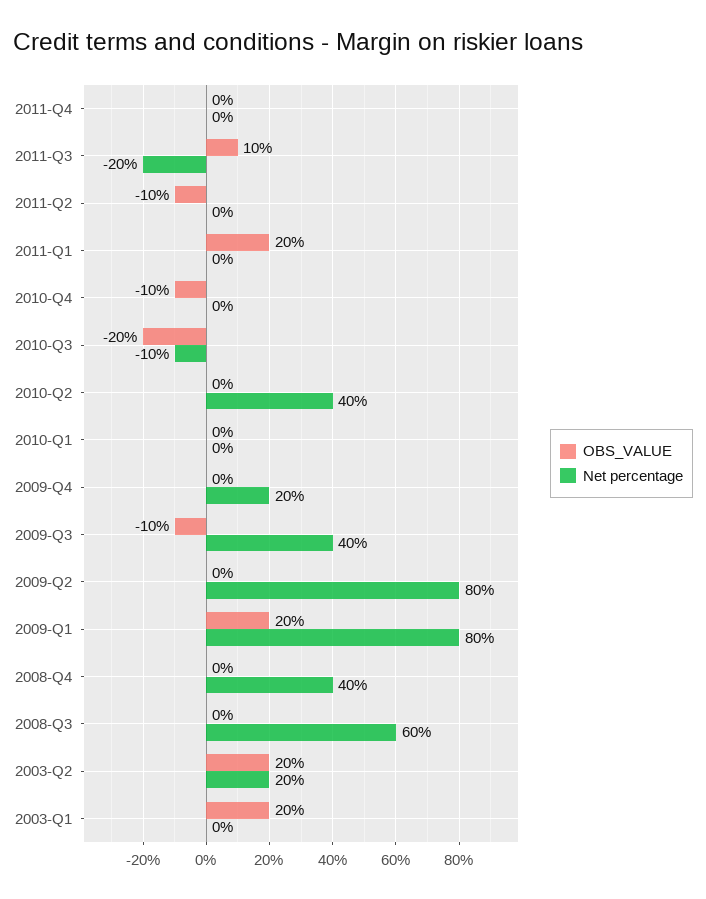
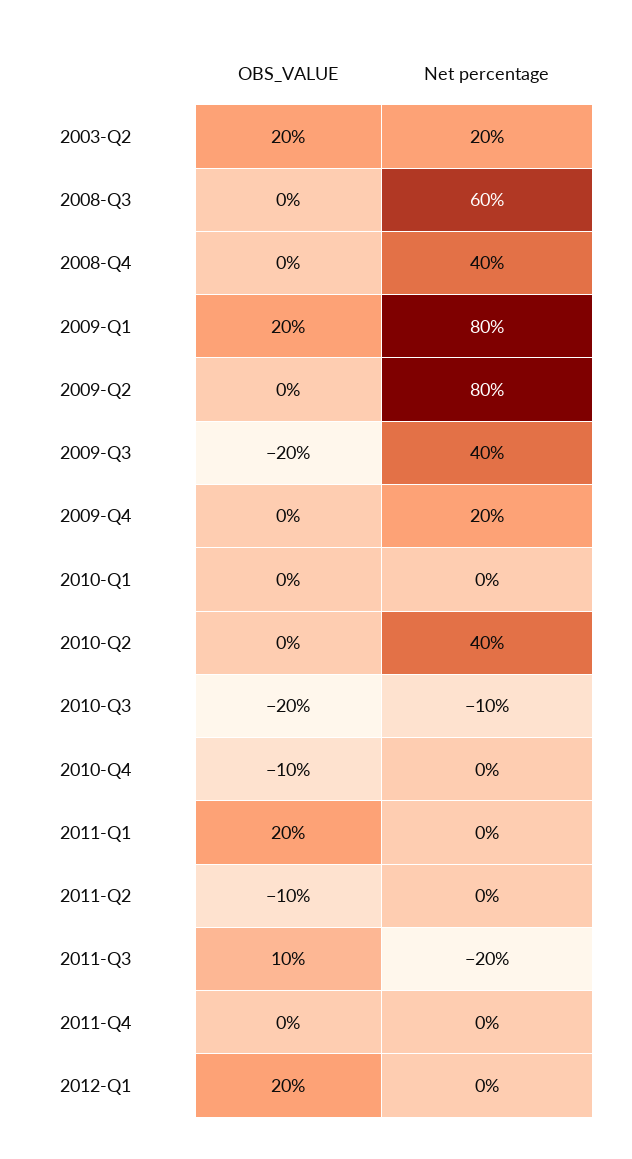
OBS_VALUE, 2009-Q3: -10 -> -20
OBS_VALUE, 2003-Q1: 20 -> none
Net percentage, 2003-Q1: 0 -> none
OBS_VALUE, 2012-Q1: none -> 20
Net percentage, 2012-Q1: none -> 0

